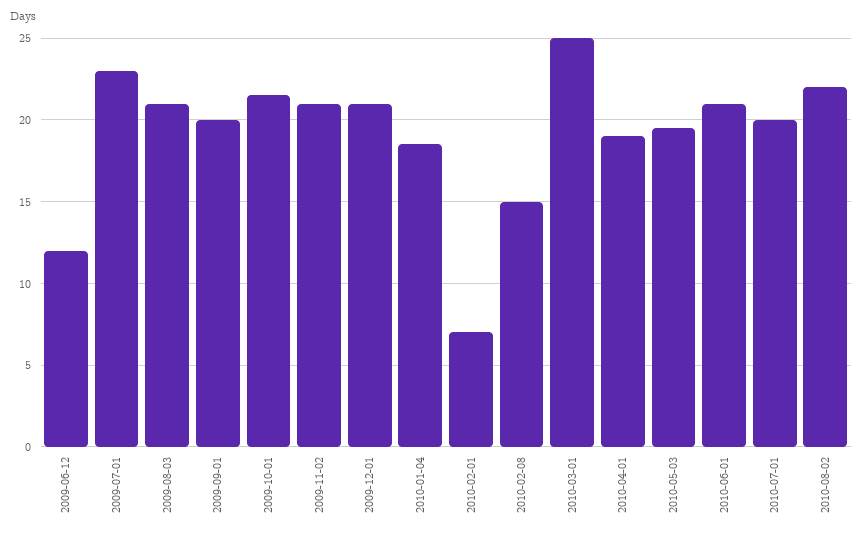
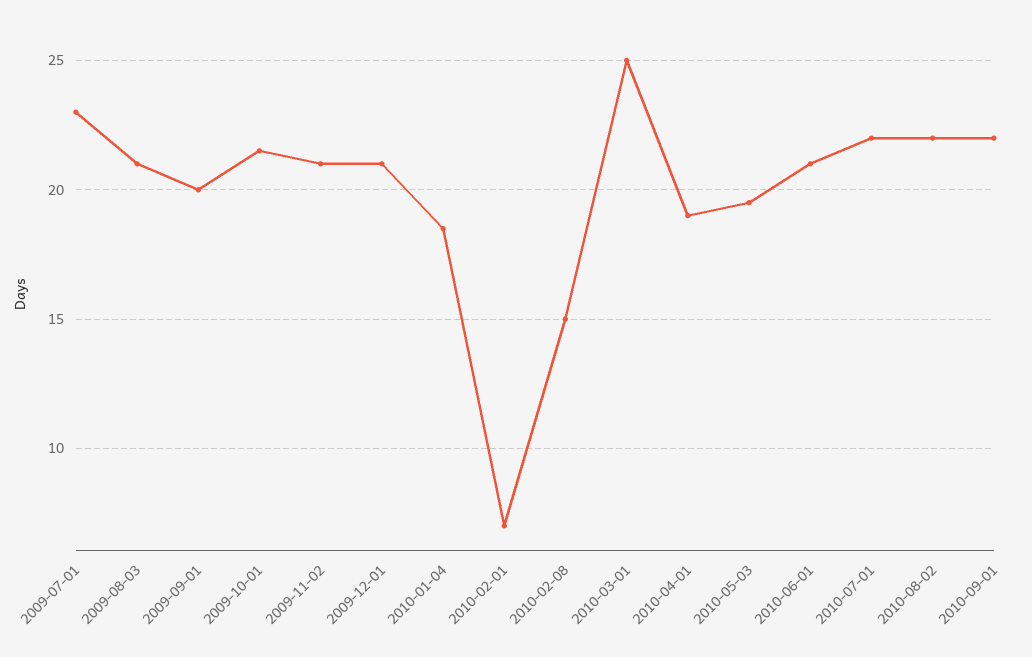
2009-06-12: 12 -> none
2010-07-01: 20 -> 22
2010-09-01: none -> 22

